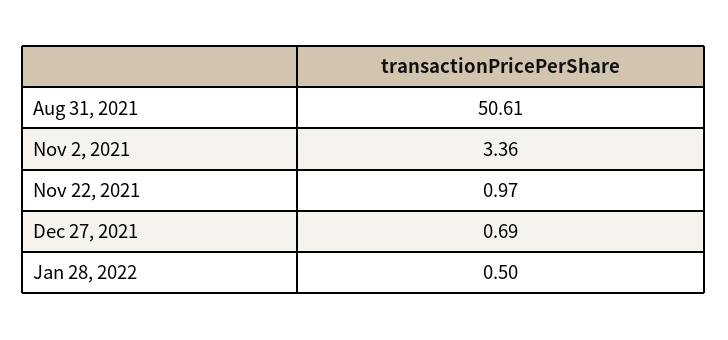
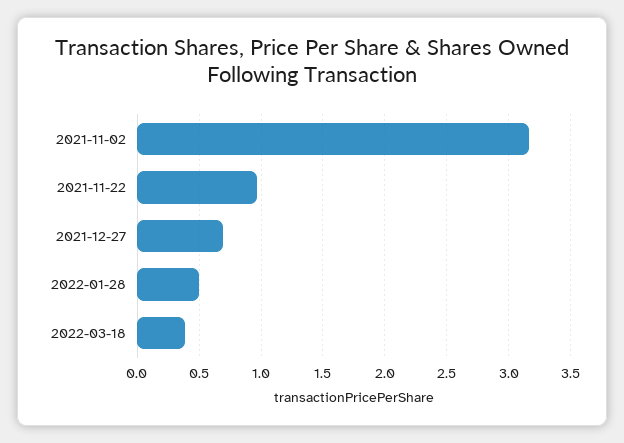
Aug 31, 2021: 50.61 -> none
Nov 2, 2021: 3.36 -> 3.15
2022-03-18: none -> 0.4

